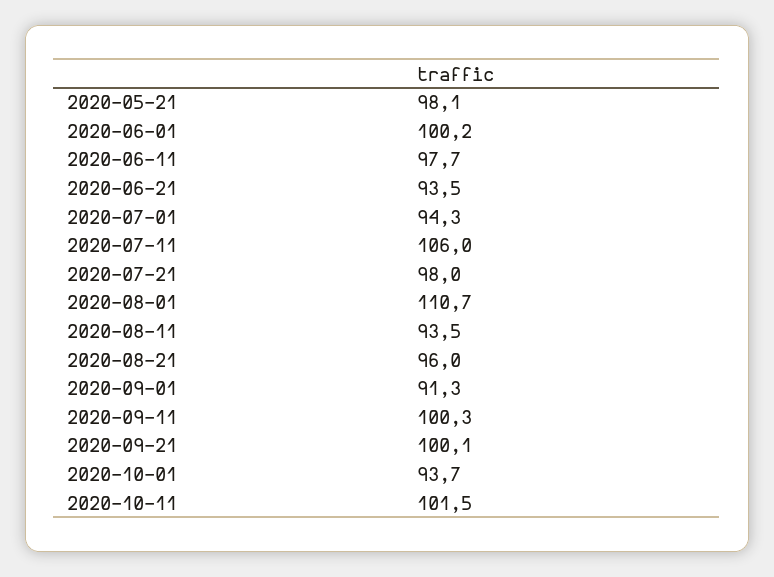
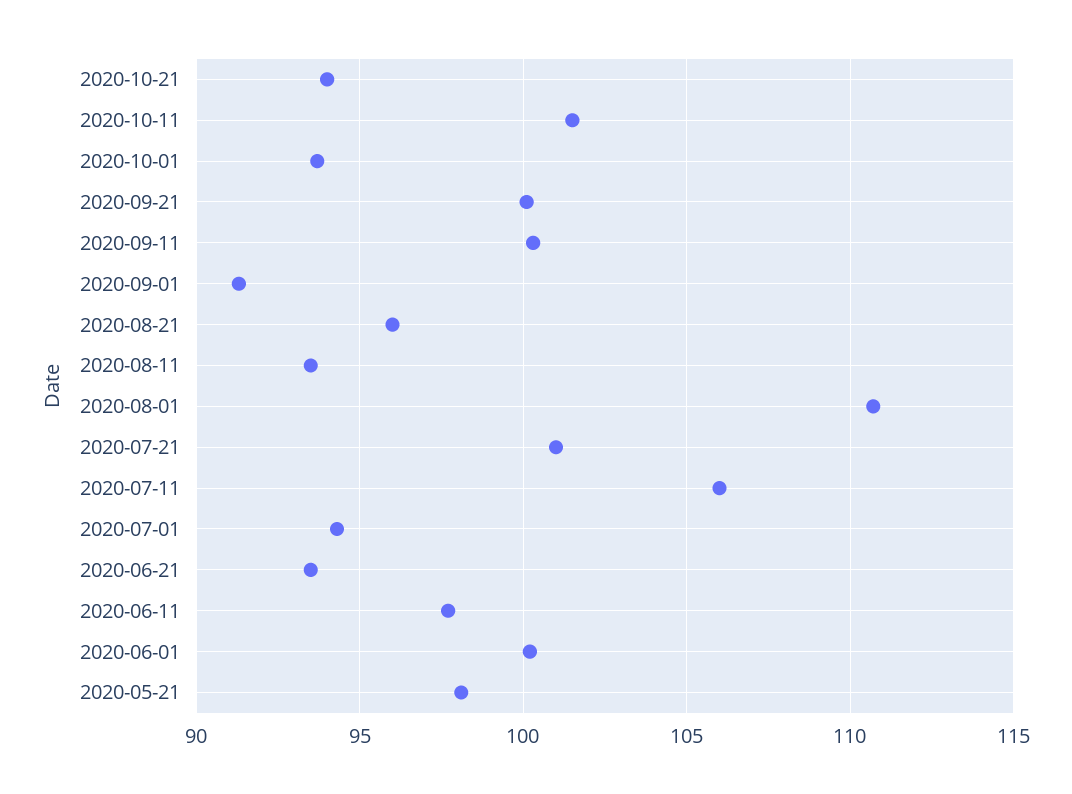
2020-07-21: 98 -> 101
2020-10-21: none -> 94

